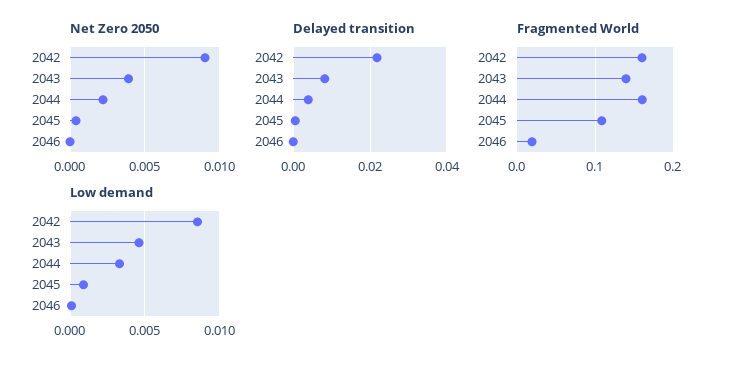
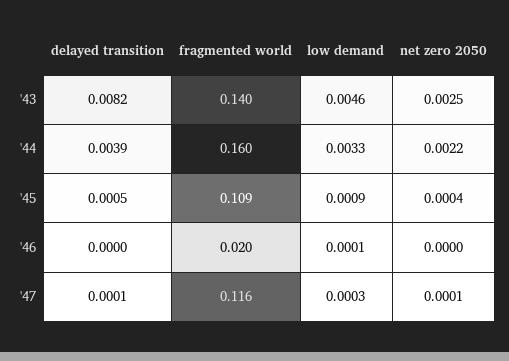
Net Zero 2050, 2042: 0.009 -> none
Net Zero 2050, 2043: 0.004 -> 0.0025
Delayed transition, 2042: 0.022 -> none
Fragmented World, 2042: 0.16 -> none
Low demand, 2042: 0.0085 -> none
Delayed transition, '47: none -> 0.0001
Fragmented World, '47: none -> 0.116
Low demand, '47: none -> 0.0003
Net Zero 2050, '47: none -> 0.0001

